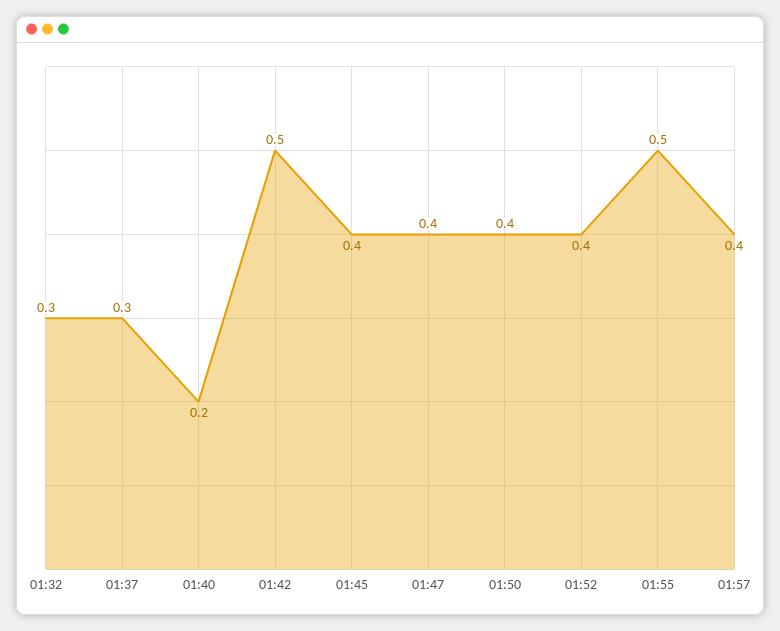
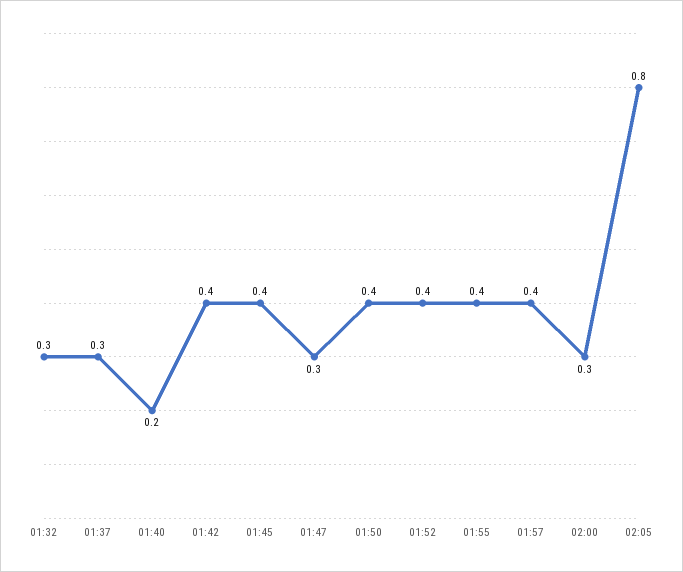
01:42: 0.5 -> 0.4
01:47: 0.4 -> 0.3
01:55: 0.5 -> 0.4
02:00: none -> 0.3
02:05: none -> 0.8

